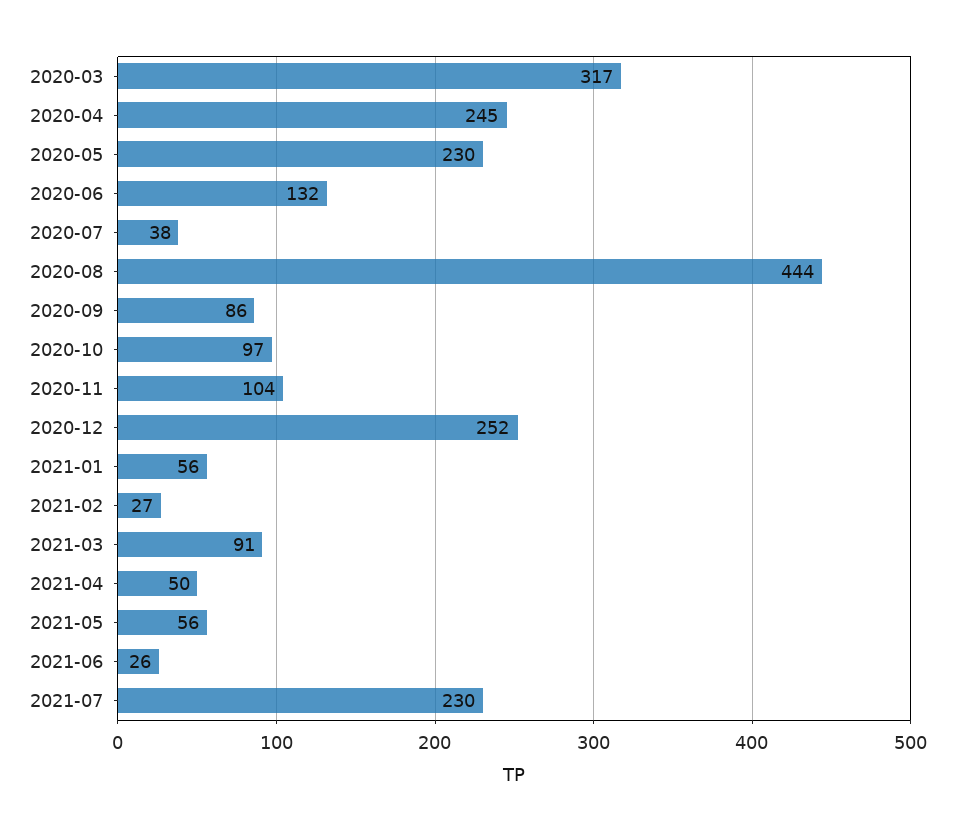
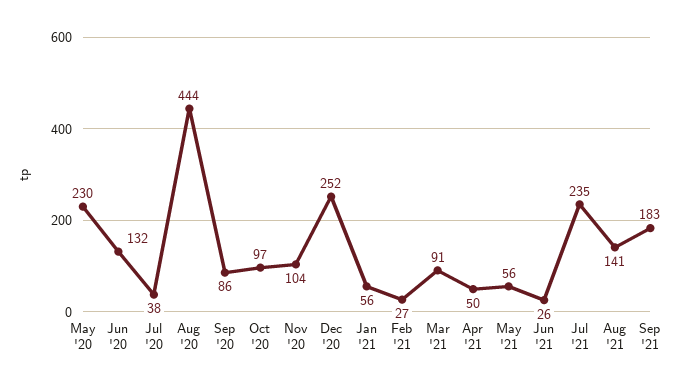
2020-03: 317 -> none
2020-04: 245 -> none
2021-07: 230 -> 235
Aug '21: none -> 141
Sep '21: none -> 183

